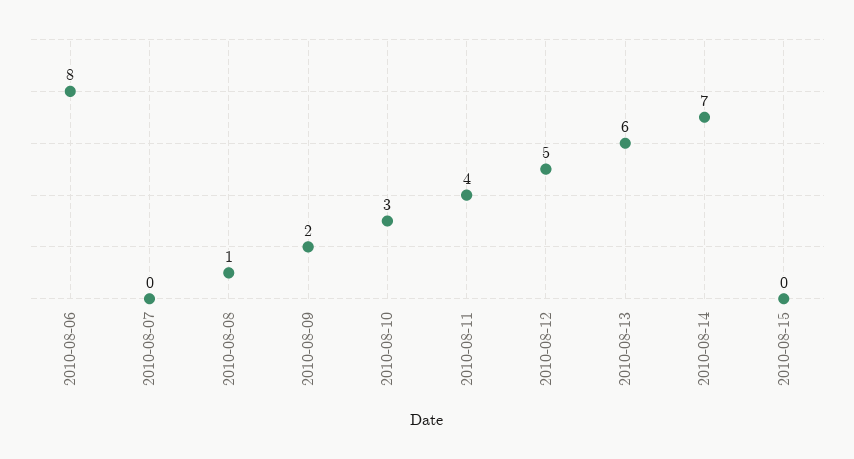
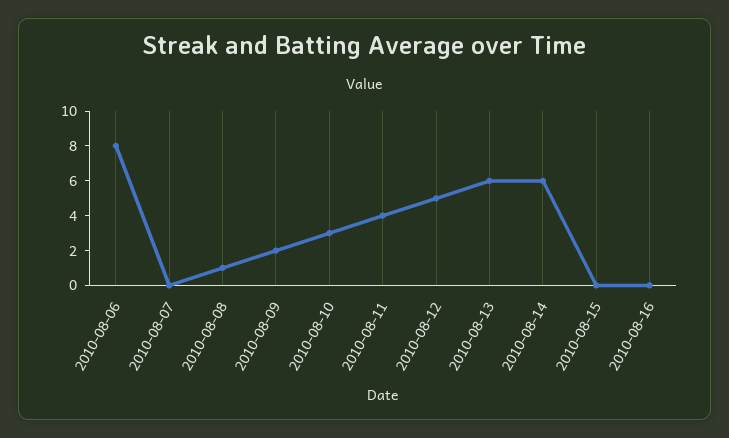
2010-08-14: 7 -> 6
2010-08-16: none -> 0

